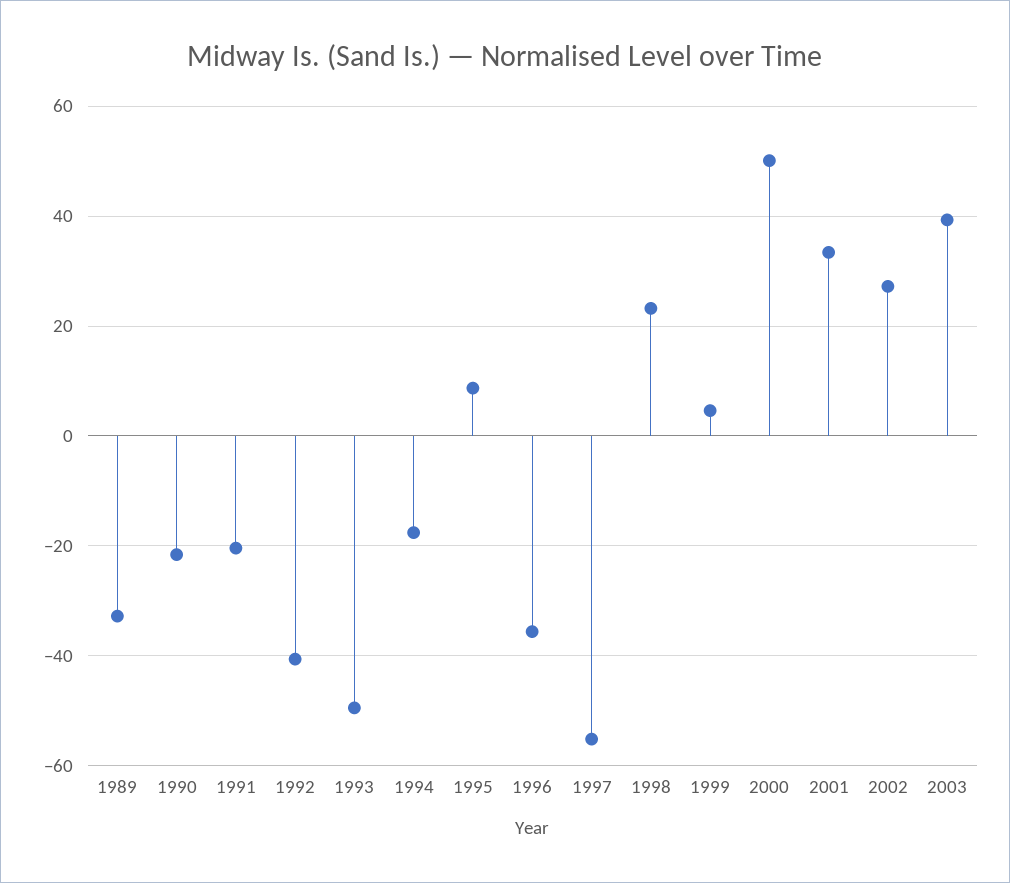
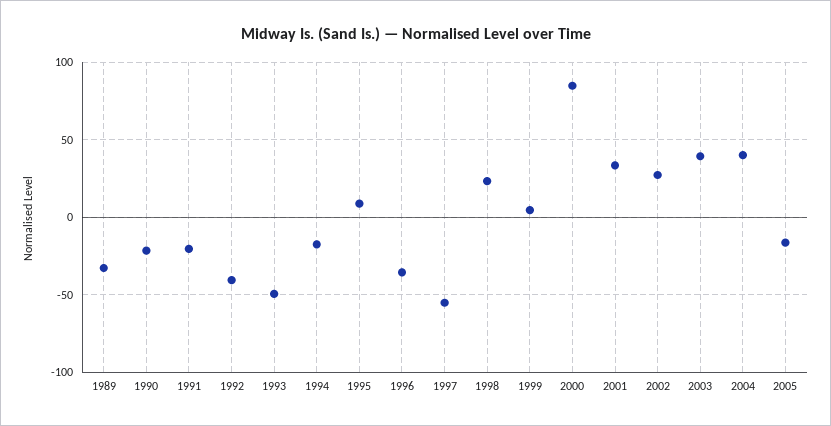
2000: 50 -> 85
2004: none -> 40
2005: none -> -15

